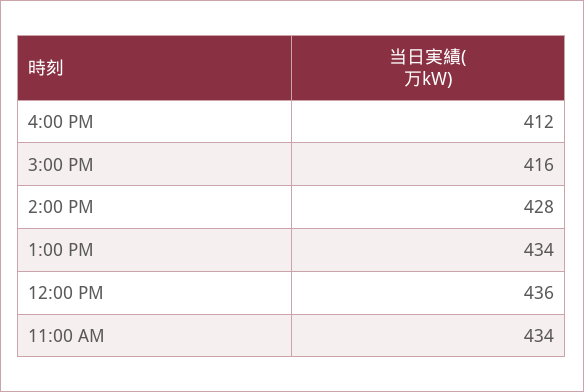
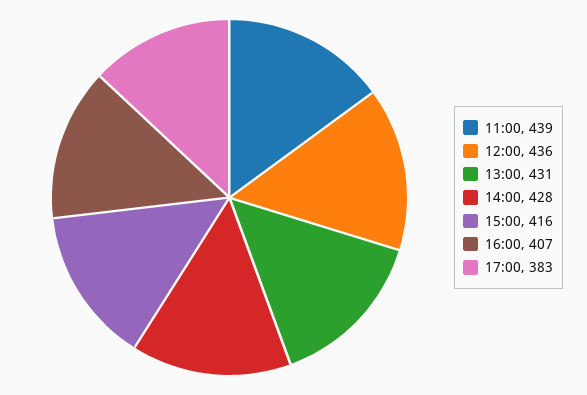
4:00 PM: 412 -> 407
1:00 PM: 434 -> 431
11:00 AM: 434 -> 439
17:00: none -> 383

